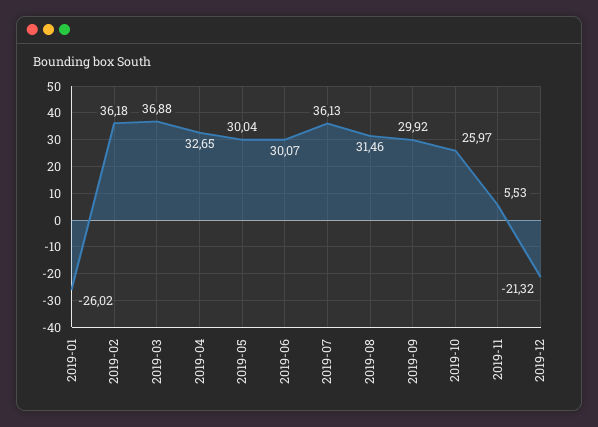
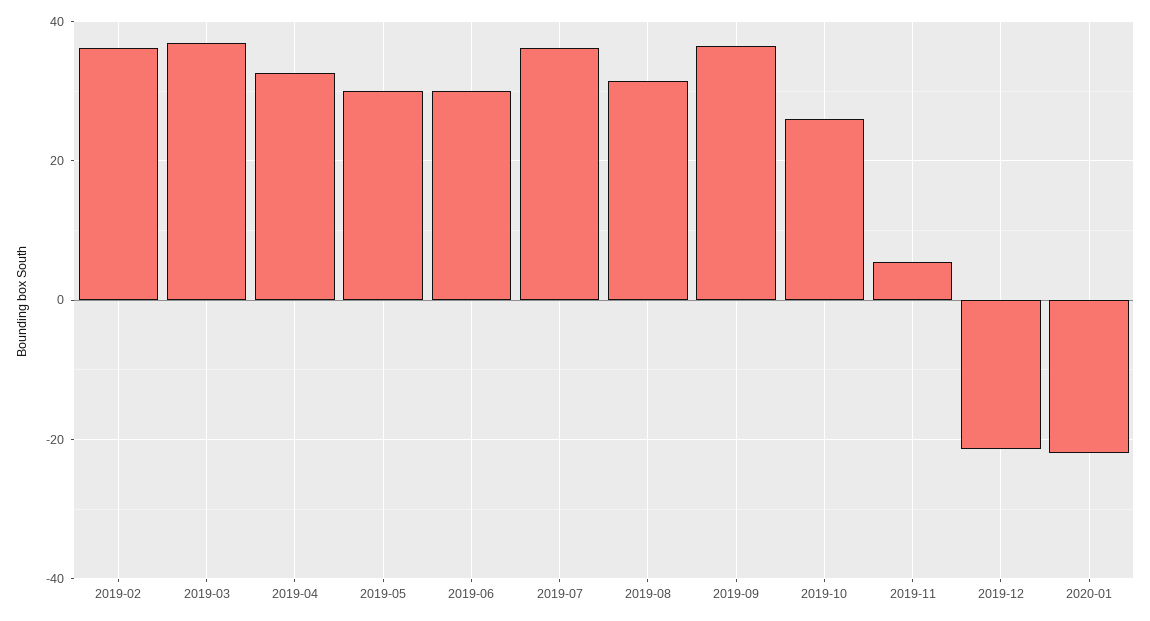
2019-01: -26.02 -> none
2019-09: 29.92 -> 36
2020-01: none -> -22

